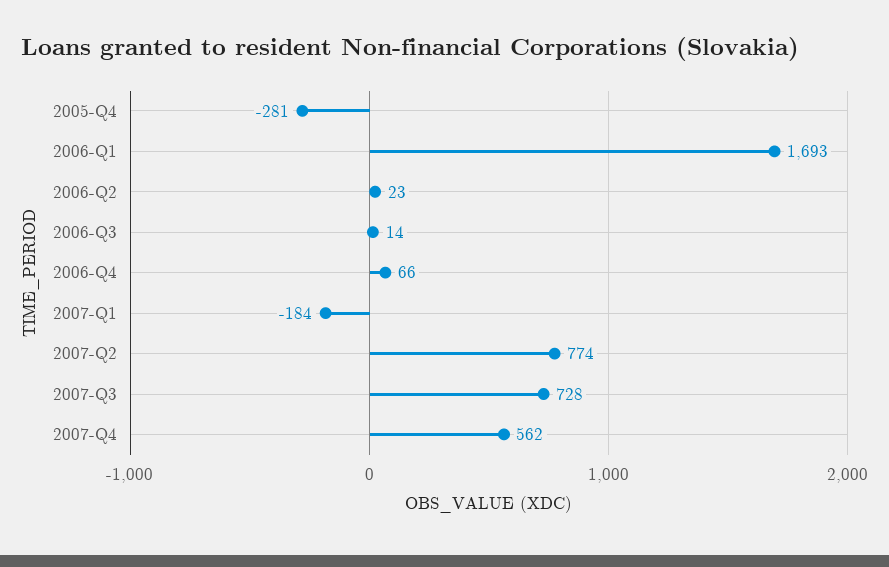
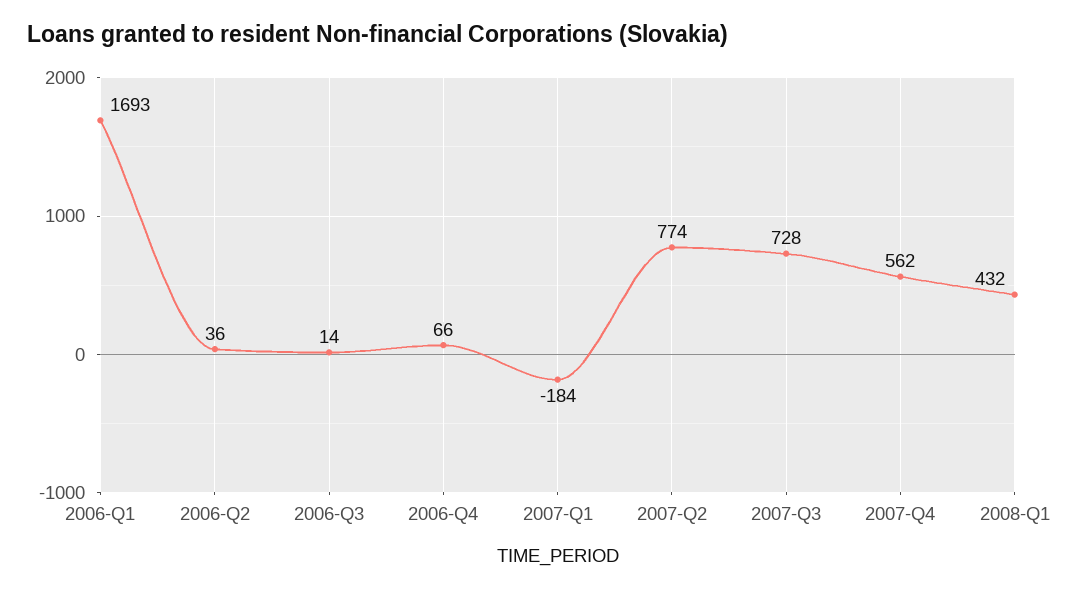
2005-Q4: -281 -> none
2006-Q2: 23 -> 36
2008-Q1: none -> 432

